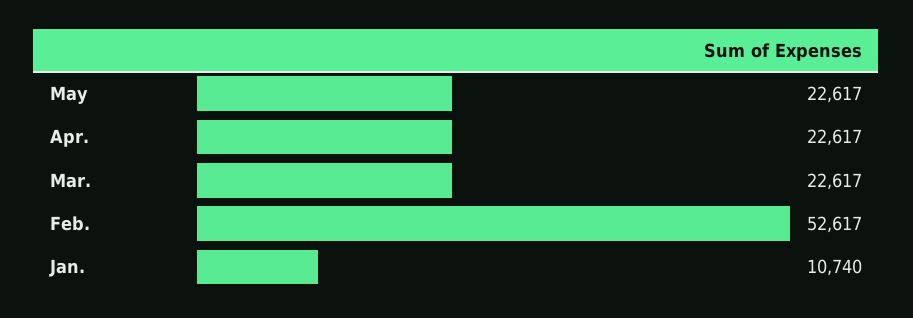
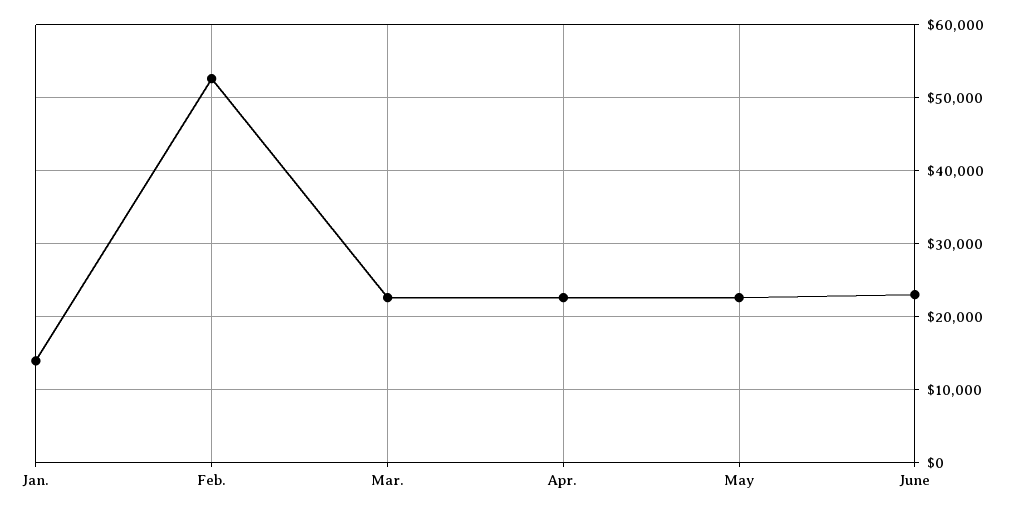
Jan.: 10740 -> 14000
June: none -> 23000

